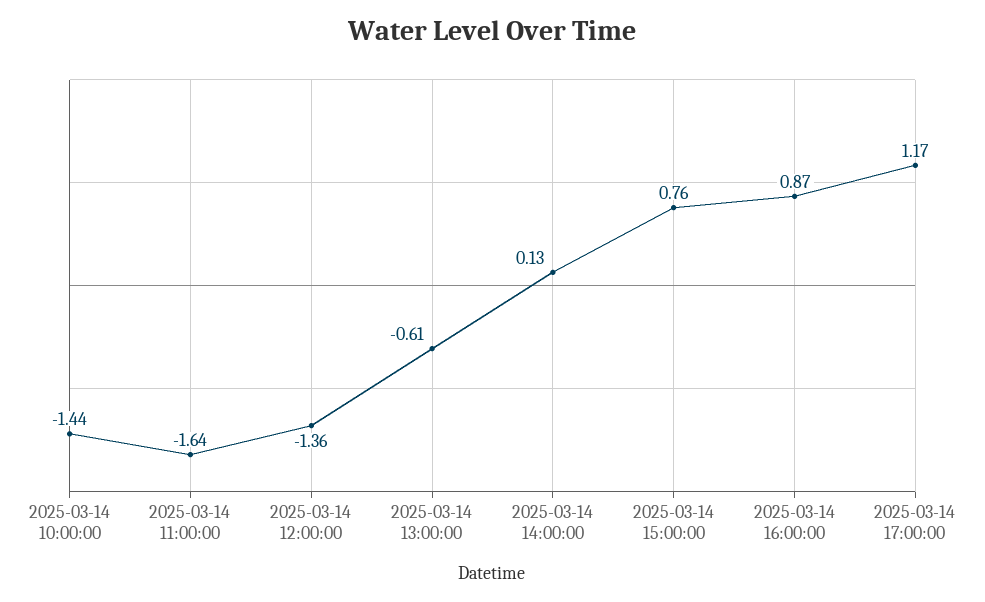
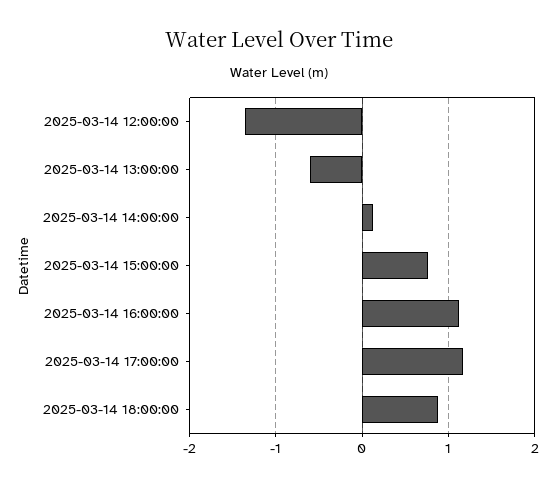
2025-03-14 10:00:00: -1.44 -> none
2025-03-14 11:00:00: -1.64 -> none
2025-03-14 16:00:00: 0.87 -> 1.1
2025-03-14 18:00:00: none -> 0.9

